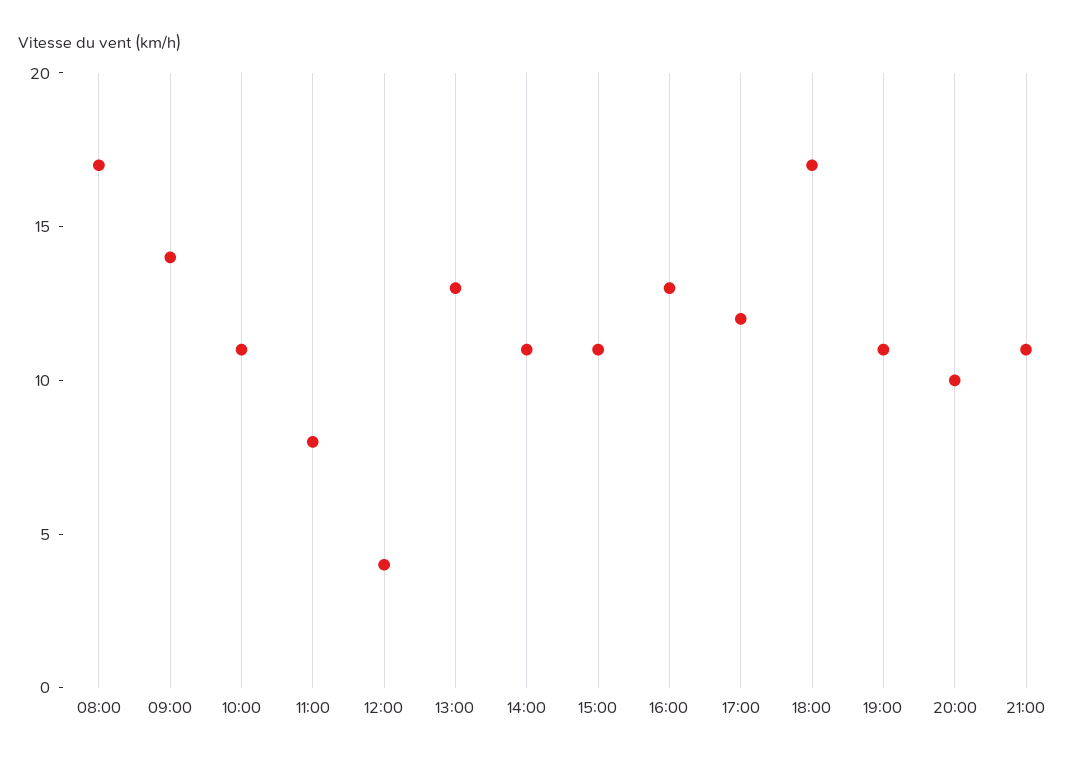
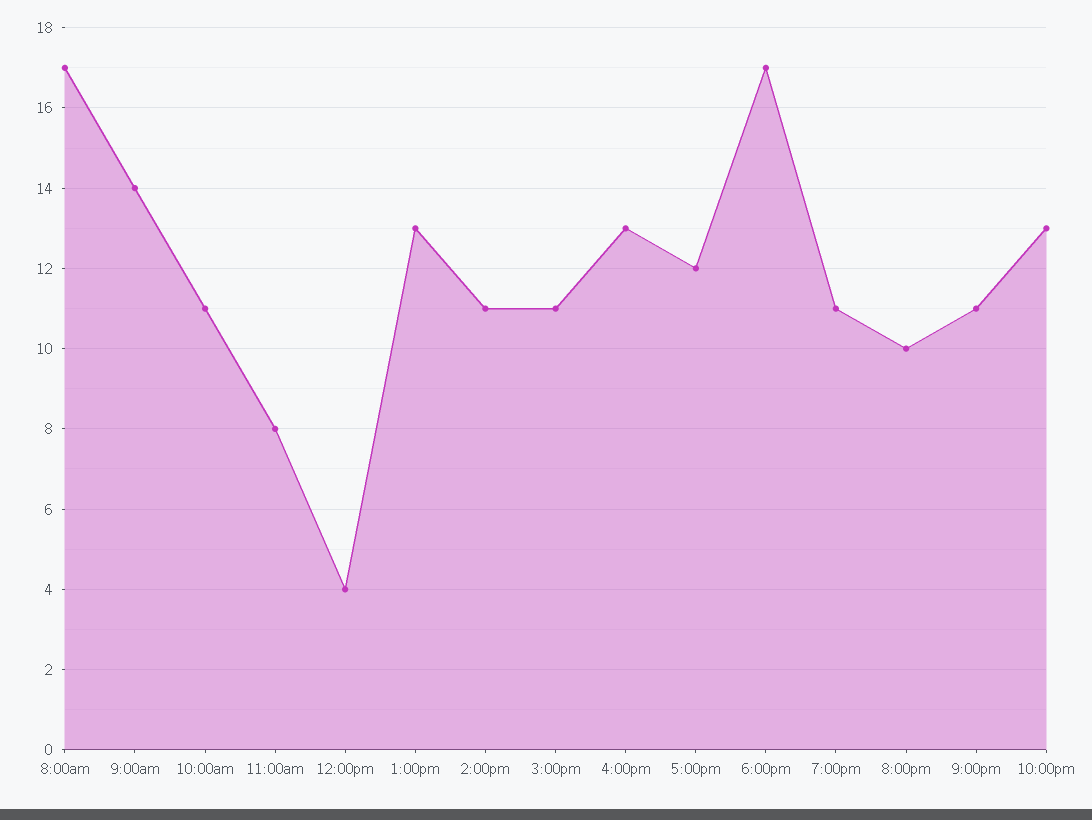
10:00pm: none -> 13

